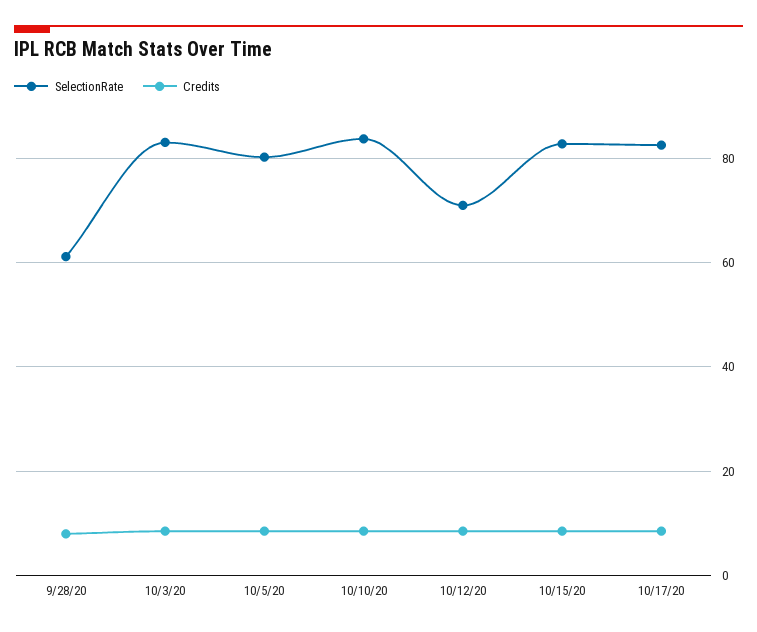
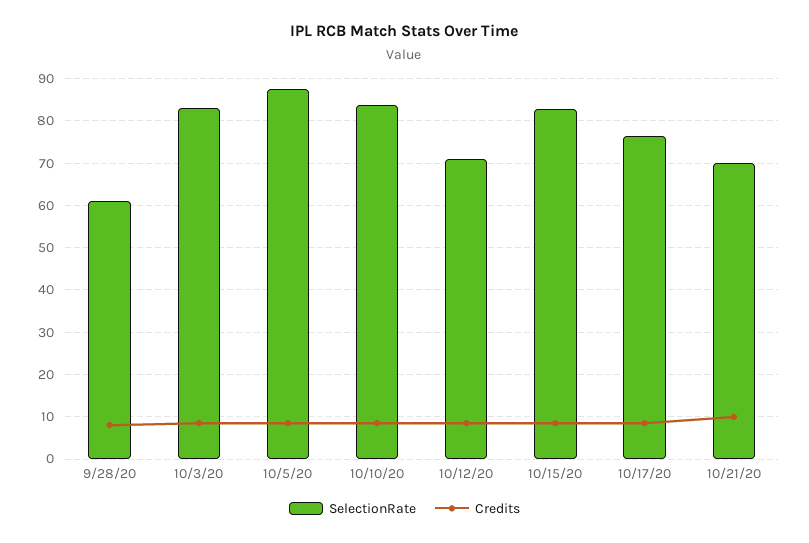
SelectionRate, 10/5/20: 80 -> 88
SelectionRate, 10/17/20: 82 -> 76
SelectionRate, 10/21/20: none -> 70
Credits, 10/21/20: none -> 10

